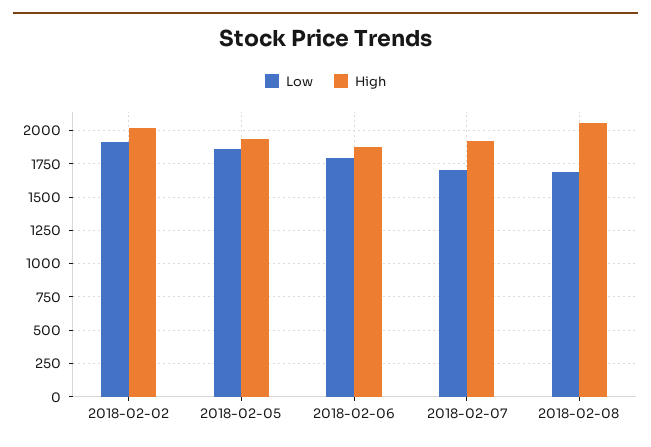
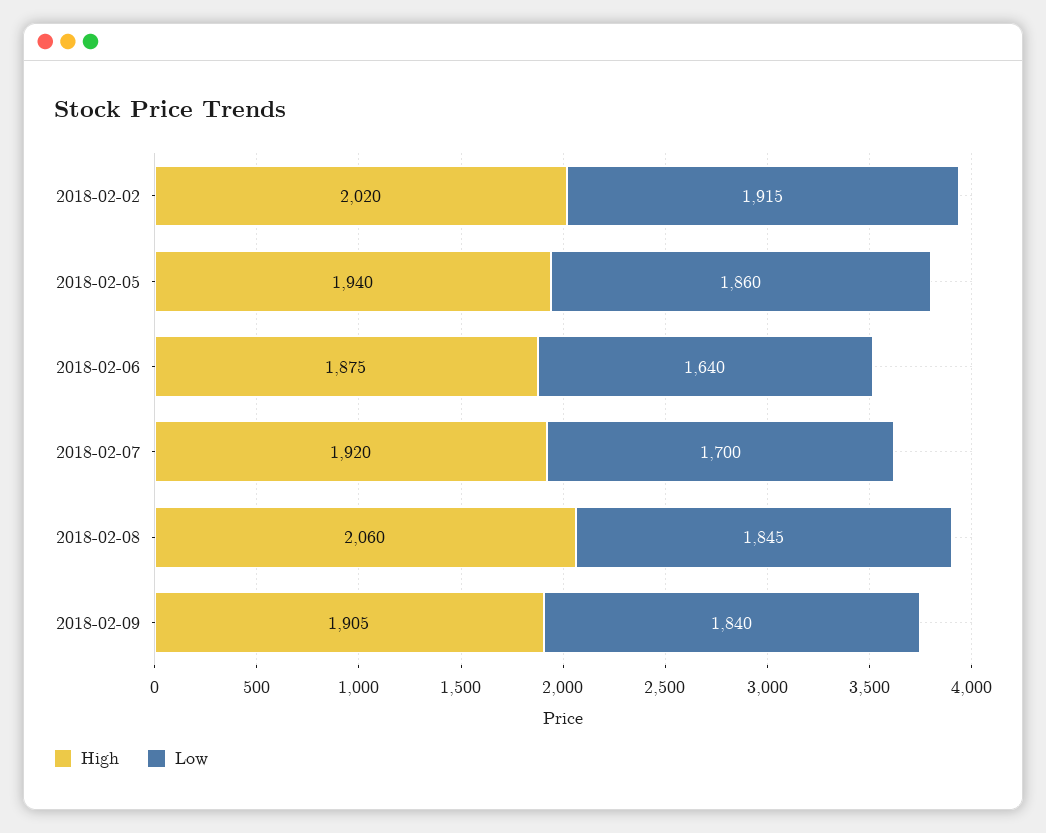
Low, 2018-02-06: 1800 -> 1640
Low, 2018-02-08: 1700 -> 1845
High, 2018-02-09: none -> 1905
Low, 2018-02-09: none -> 1840

